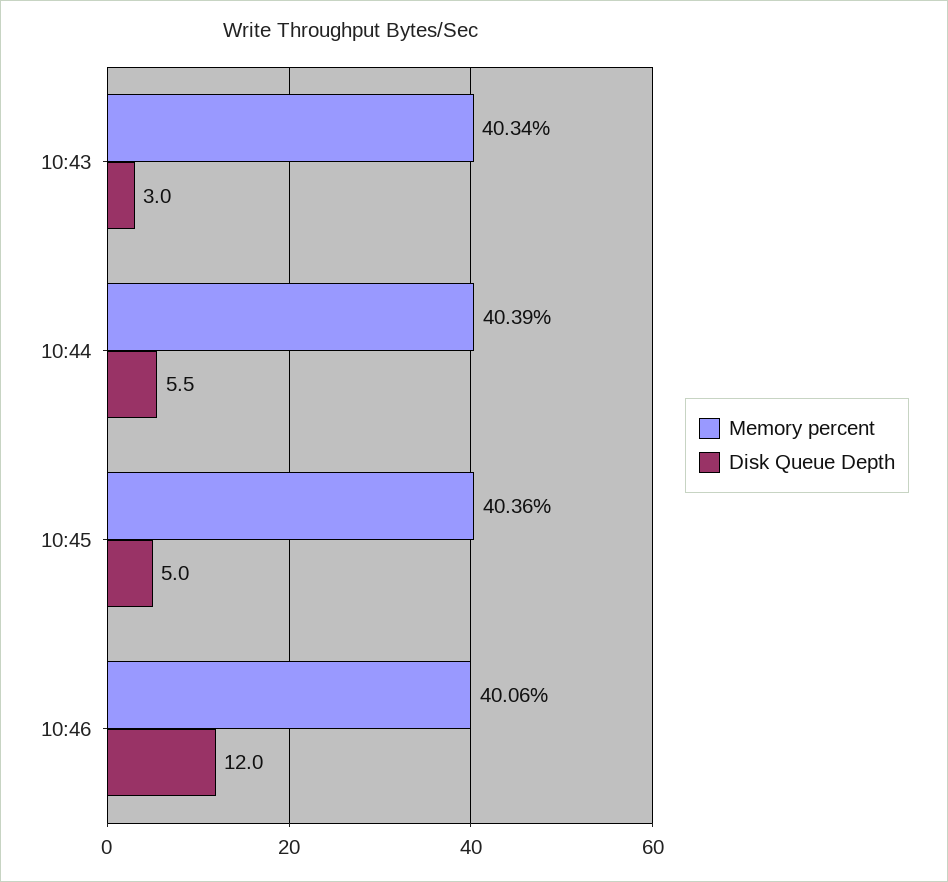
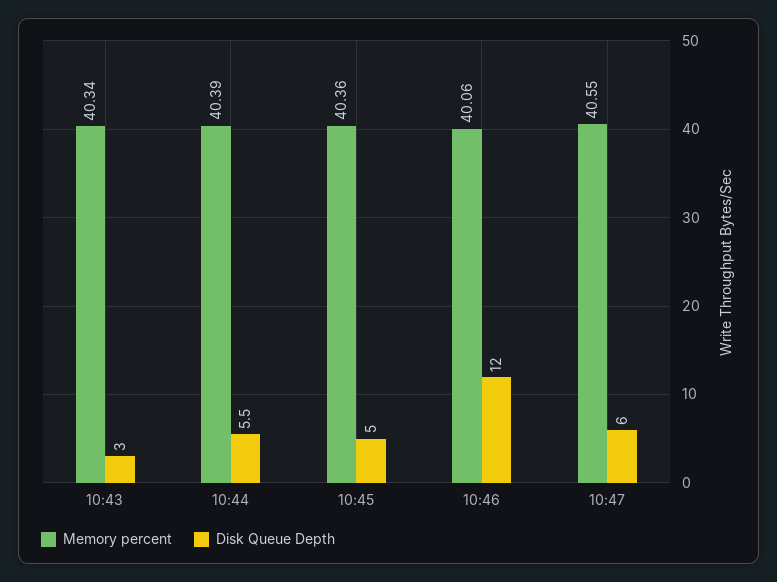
Memory percent, 10:47: none -> 40.55
Disk Queue Depth, 10:47: none -> 6

